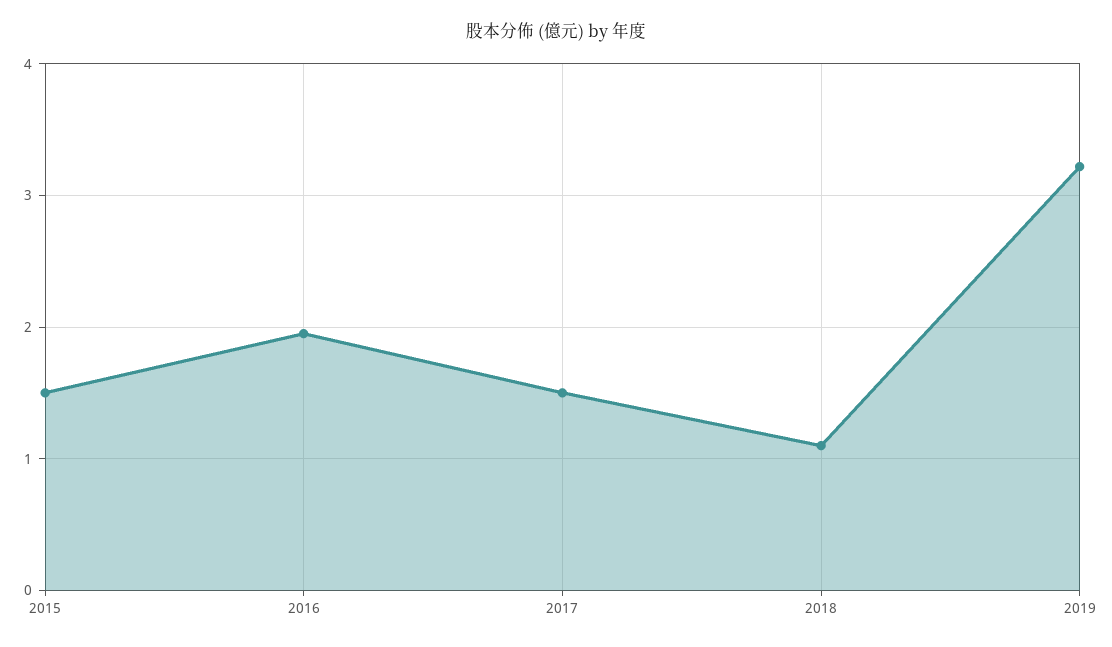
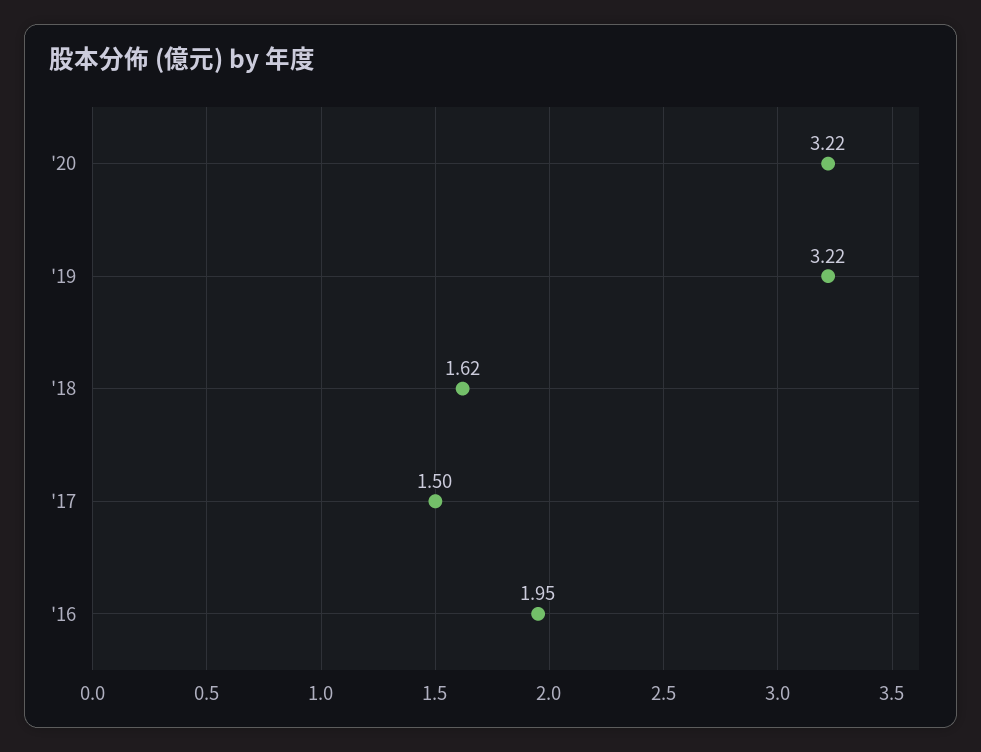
2015: 1.5 -> none
2018: 1.1 -> 1.62
'20: none -> 3.22

